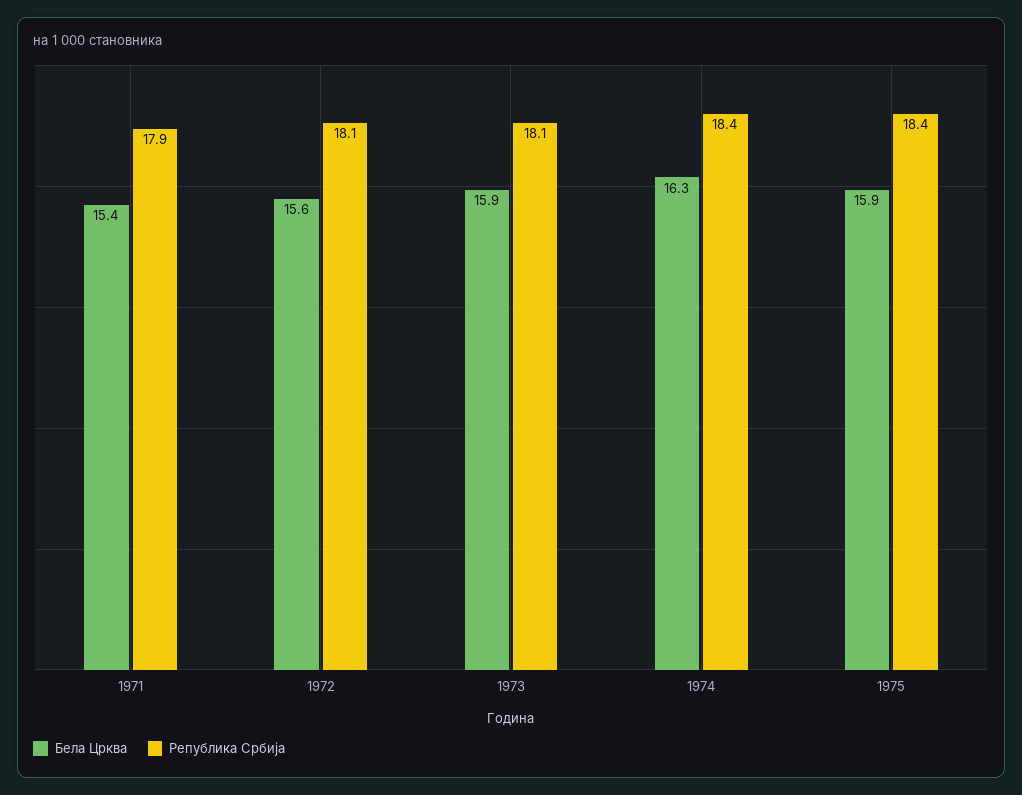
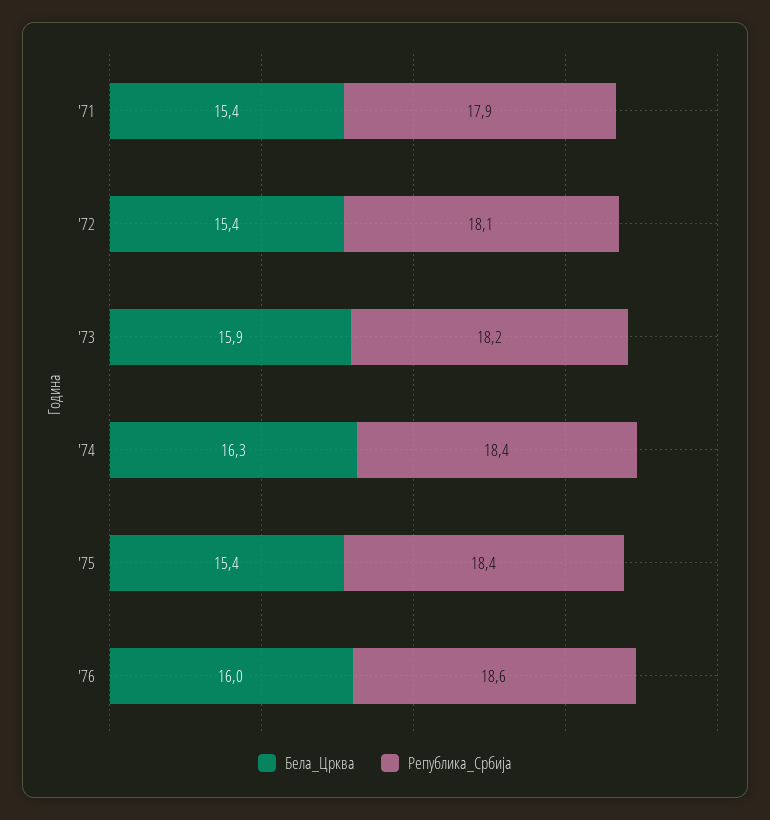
Бела Црква, 1972: 15.6 -> 15.4
Република Србија, 1973: 18.1 -> 18.2
Бела Црква, 1975: 15.9 -> 15.4
Бела Црква, '76: none -> 16
Република Србија, '76: none -> 18.6

